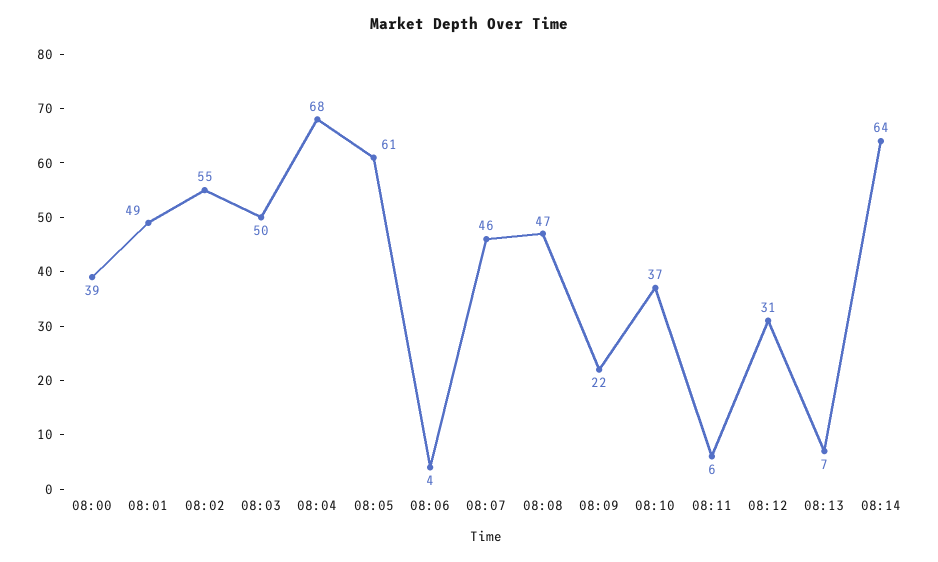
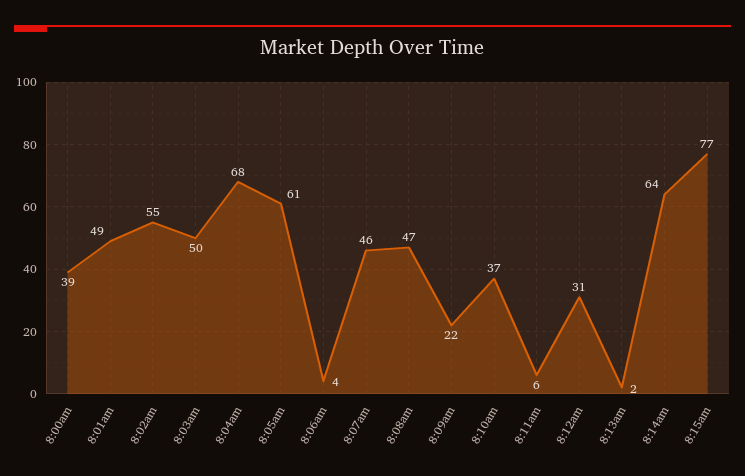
08:13: 7 -> 2
8:15am: none -> 77

